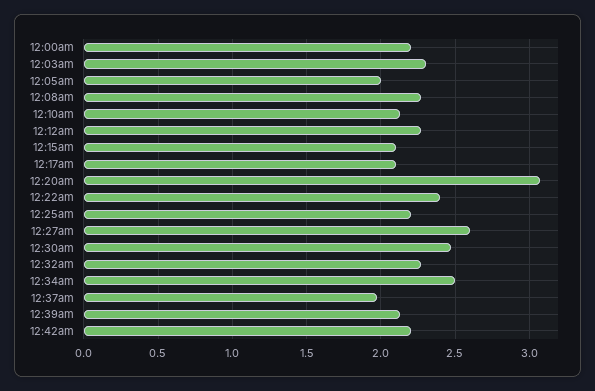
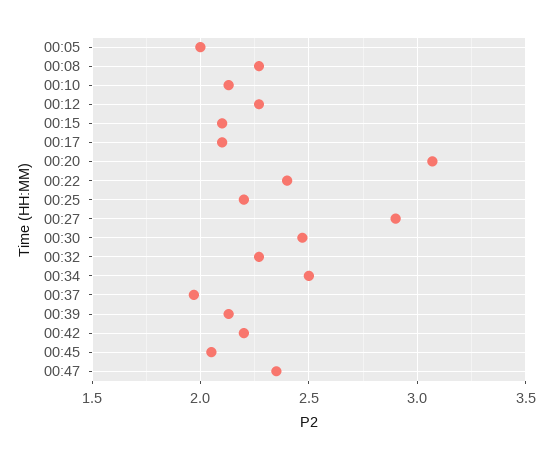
12:00am: 2.2 -> none
12:03am: 2.3 -> none
12:27am: 2.6 -> 2.9
00:45: none -> 2.05
00:47: none -> 2.35

